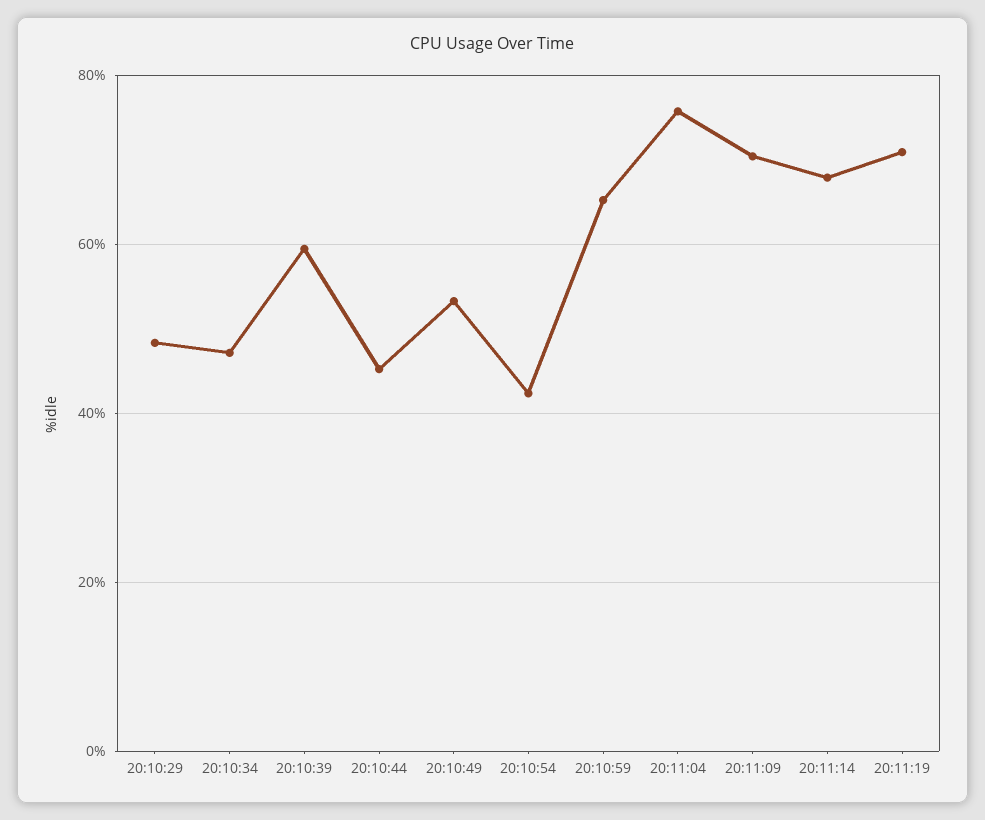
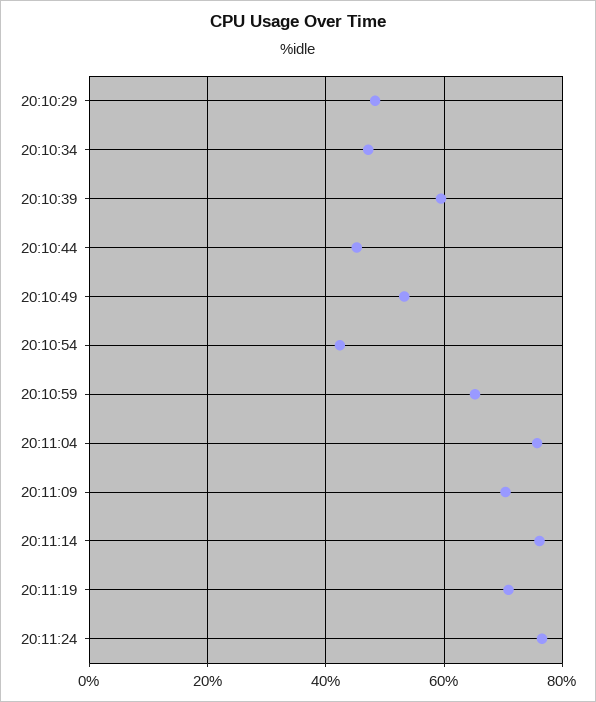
20:11:14: 68 -> 76
20:11:24: none -> 76

